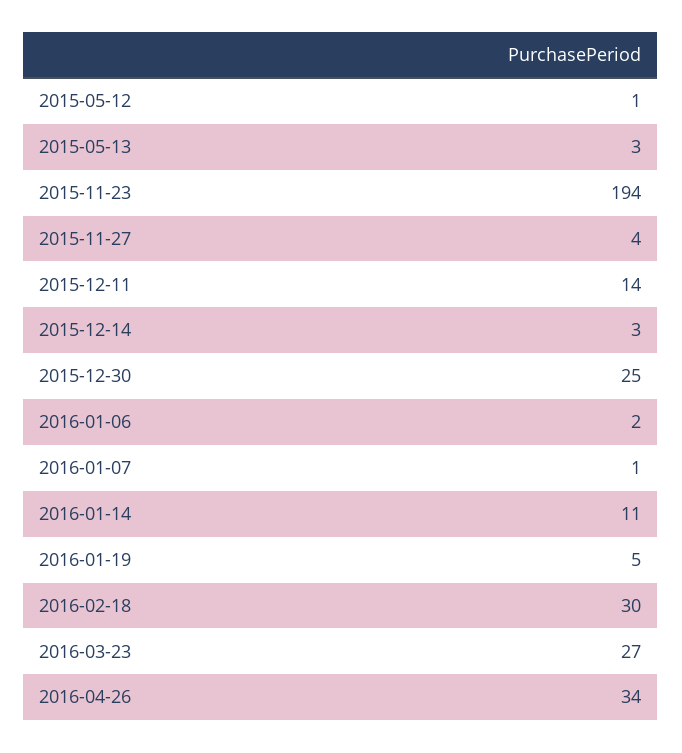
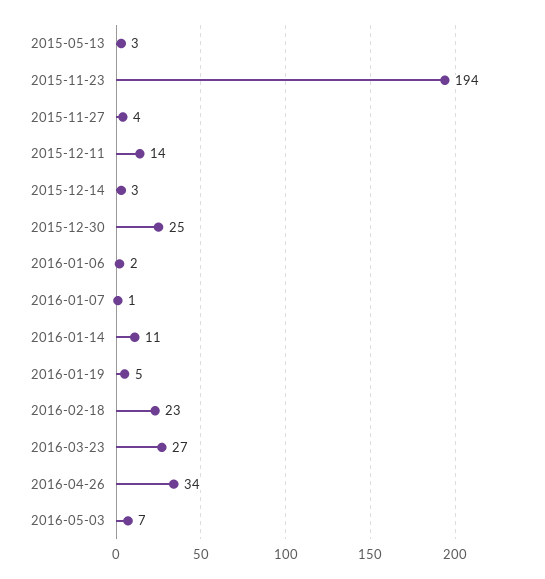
2015-05-12: 1 -> none
2016-02-18: 30 -> 23
2016-05-03: none -> 7

